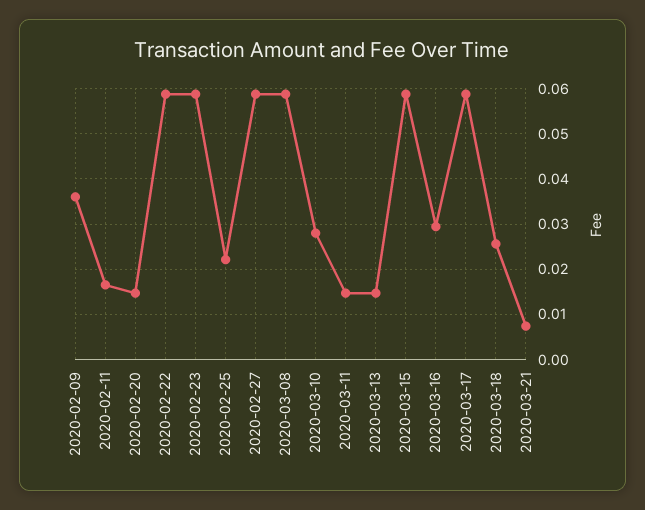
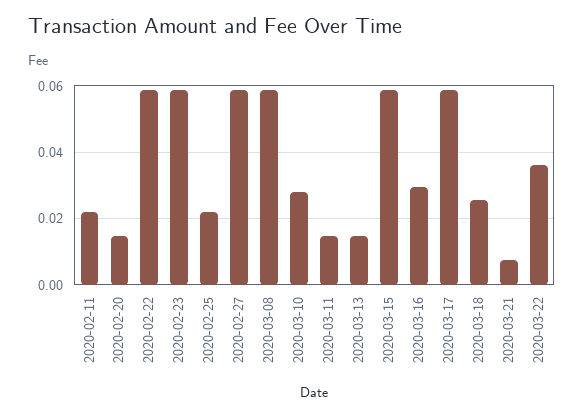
2020-02-09: 0.036 -> none
2020-02-11: 0.016 -> 0.022
2020-03-22: none -> 0.036

